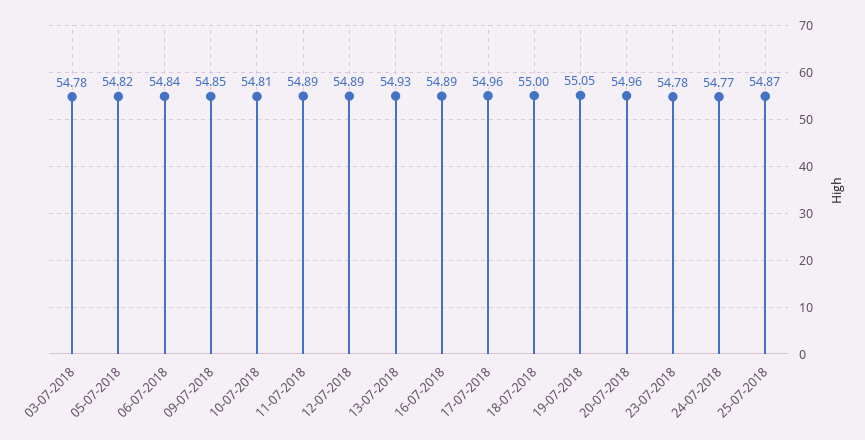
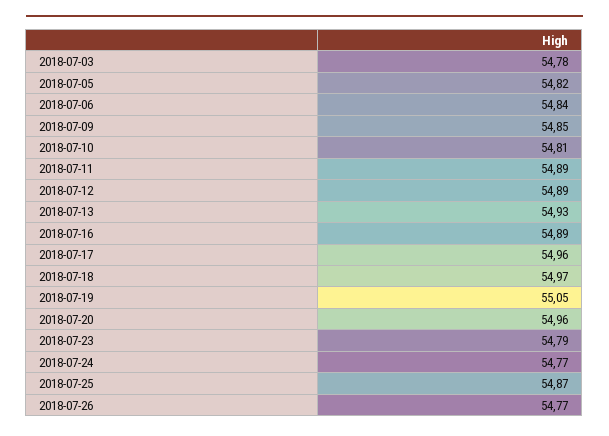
18-07-2018: 55 -> 54.97
23-07-2018: 54.78 -> 54.79
2018-07-26: none -> 54.77

